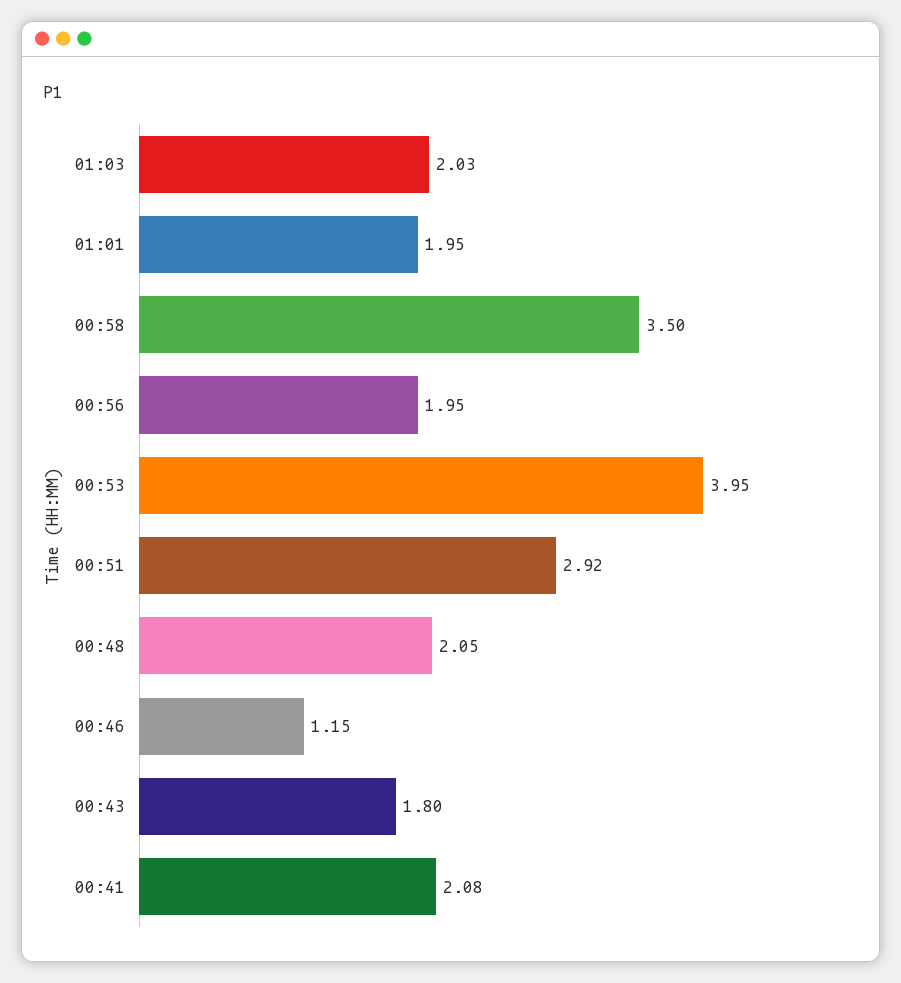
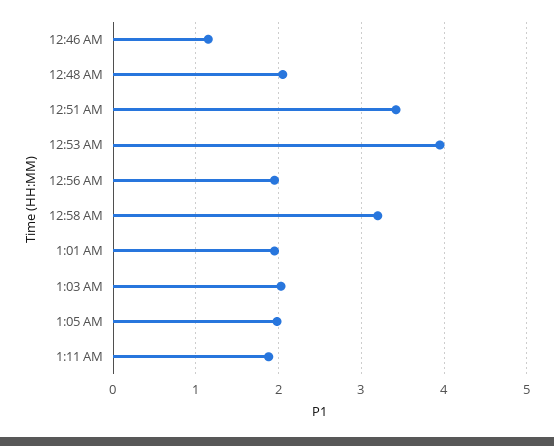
00:58: 3.5 -> 3.2
00:51: 2.92 -> 3.4
00:43: 1.8 -> none
00:41: 2.08 -> none
1:05 AM: none -> 2
1:11 AM: none -> 1.9

